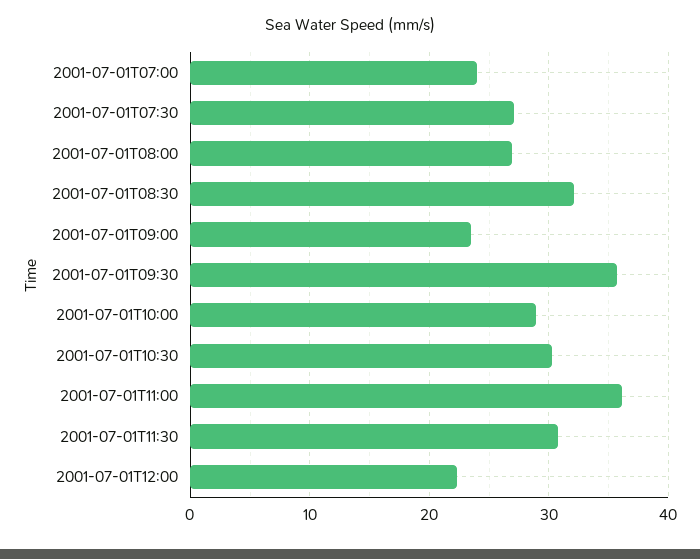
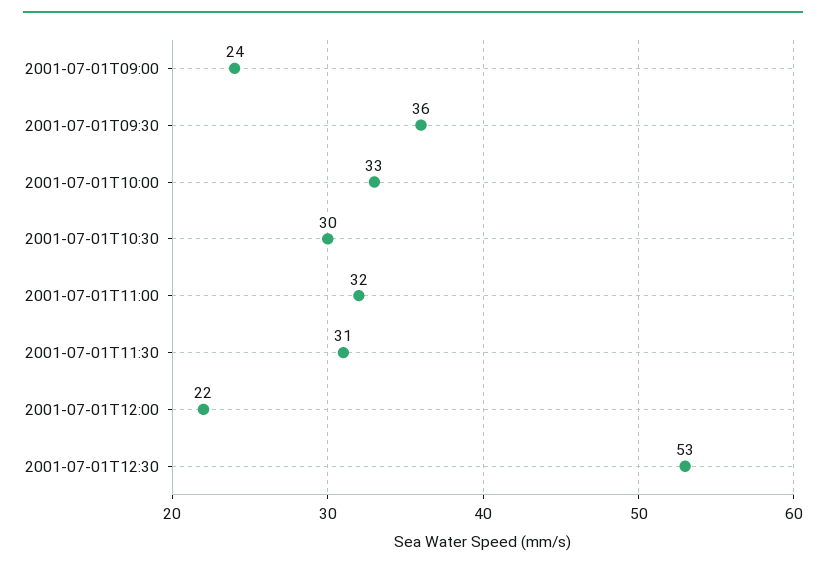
2001-07-01T07:00: 24 -> none
2001-07-01T07:30: 27 -> none
2001-07-01T08:00: 27 -> none
2001-07-01T08:30: 32 -> none
2001-07-01T10:00: 29 -> 33
2001-07-01T11:00: 36 -> 32
2001-07-01T12:30: none -> 53

